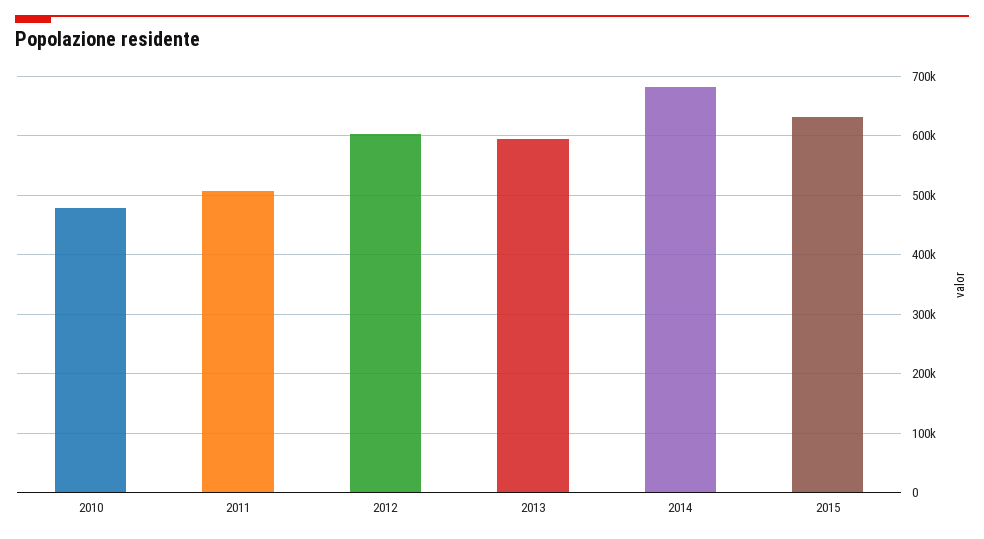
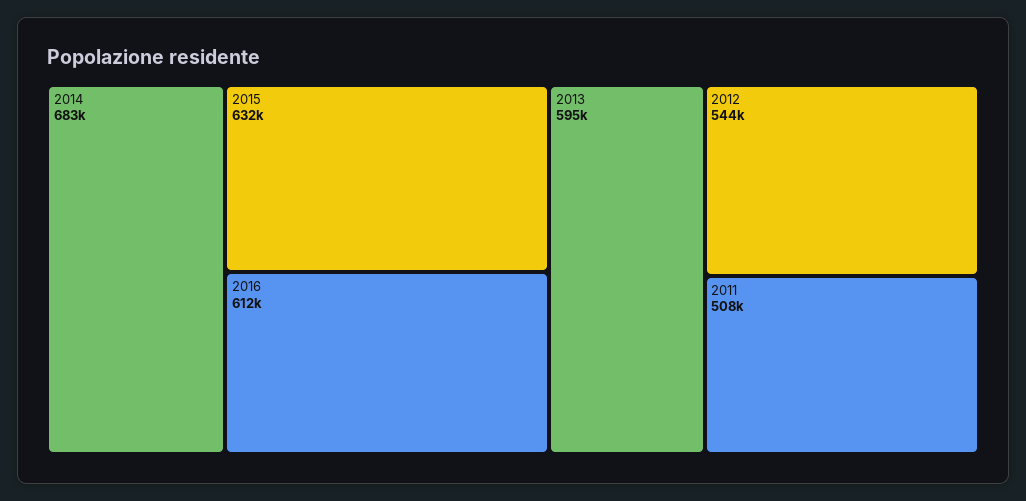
2010: 480000 -> none
2012: 600000 -> 544000
2016: none -> 612000

